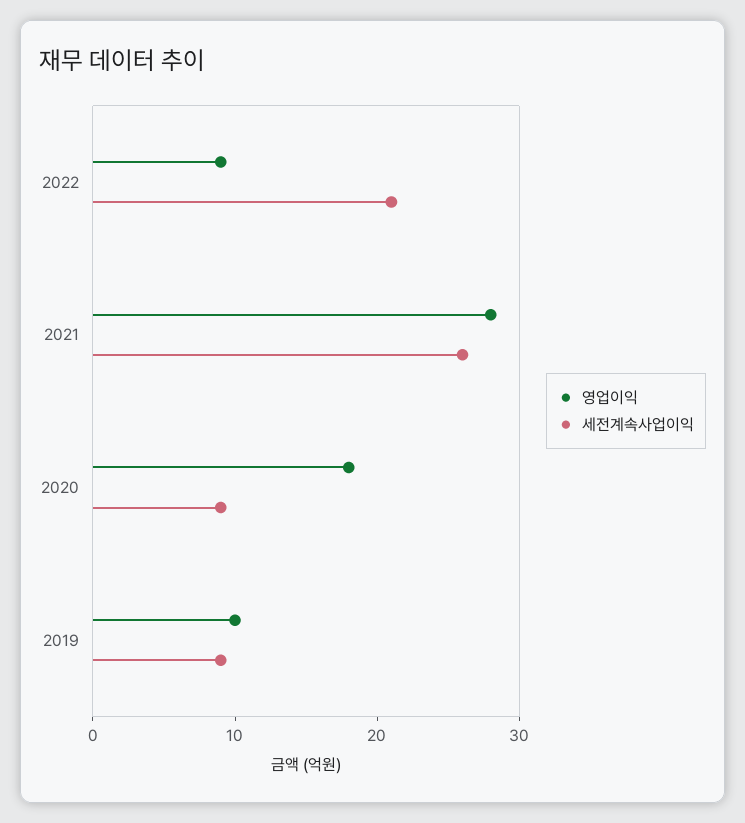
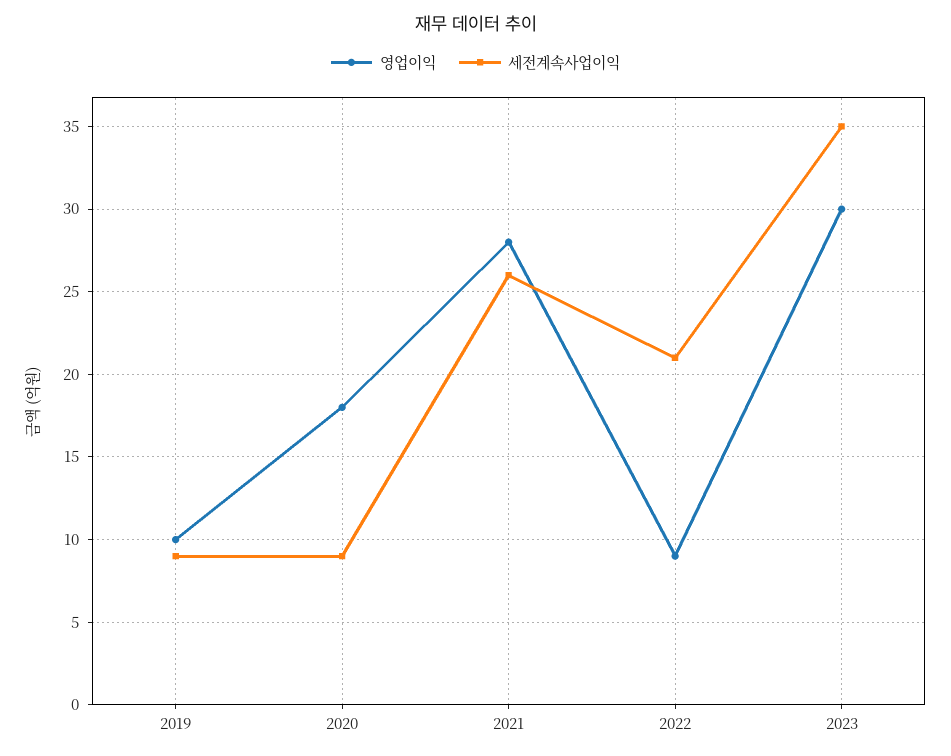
영업이익, 2023: none -> 30
세전계속사업이익, 2023: none -> 35

